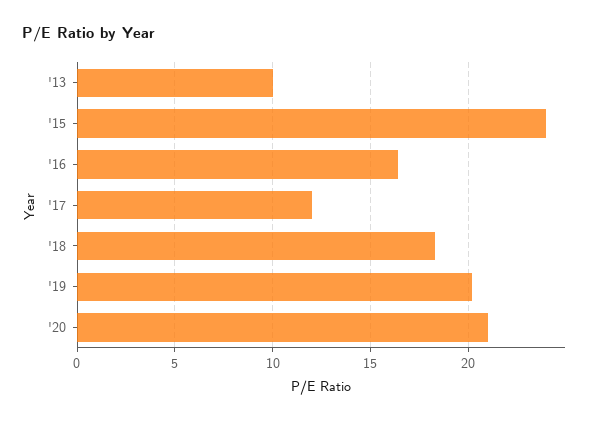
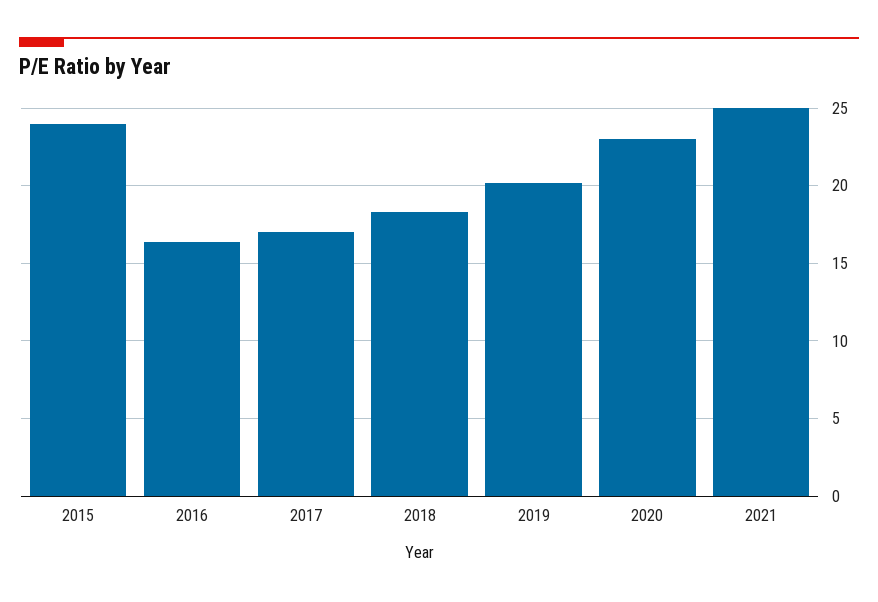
'13: 10 -> none
'17: 12 -> 17
'20: 21 -> 23
2021: none -> 25

